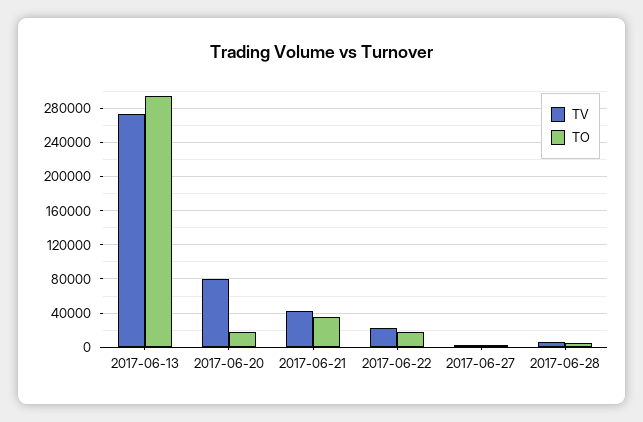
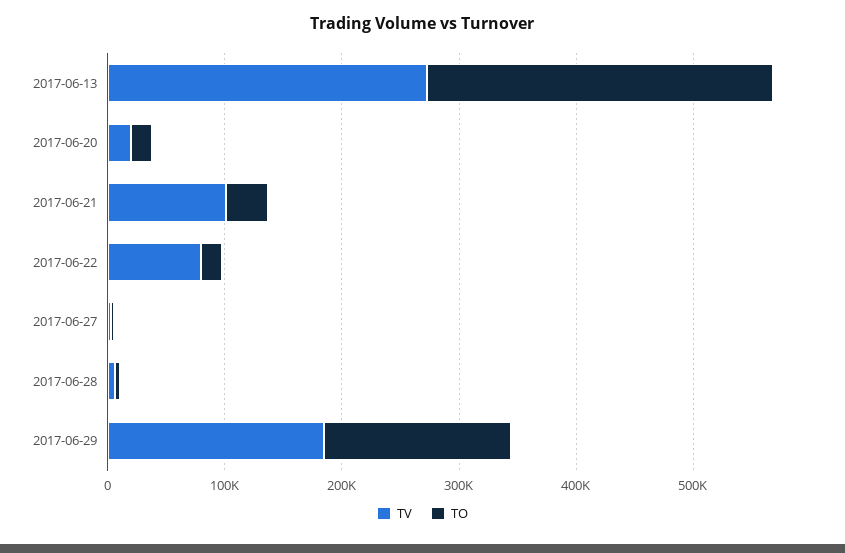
TV, 2017-06-20: 80000 -> 20000
TV, 2017-06-21: 40000 -> 100000
TV, 2017-06-22: 20000 -> 80000
TV, 2017-06-29: none -> 180000
TO, 2017-06-29: none -> 160000

